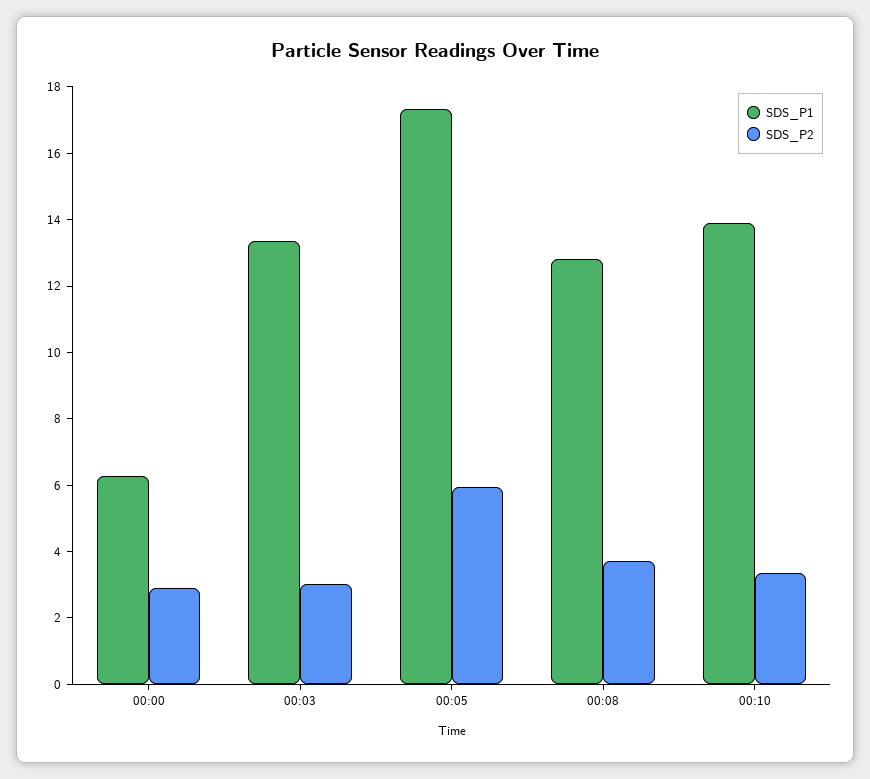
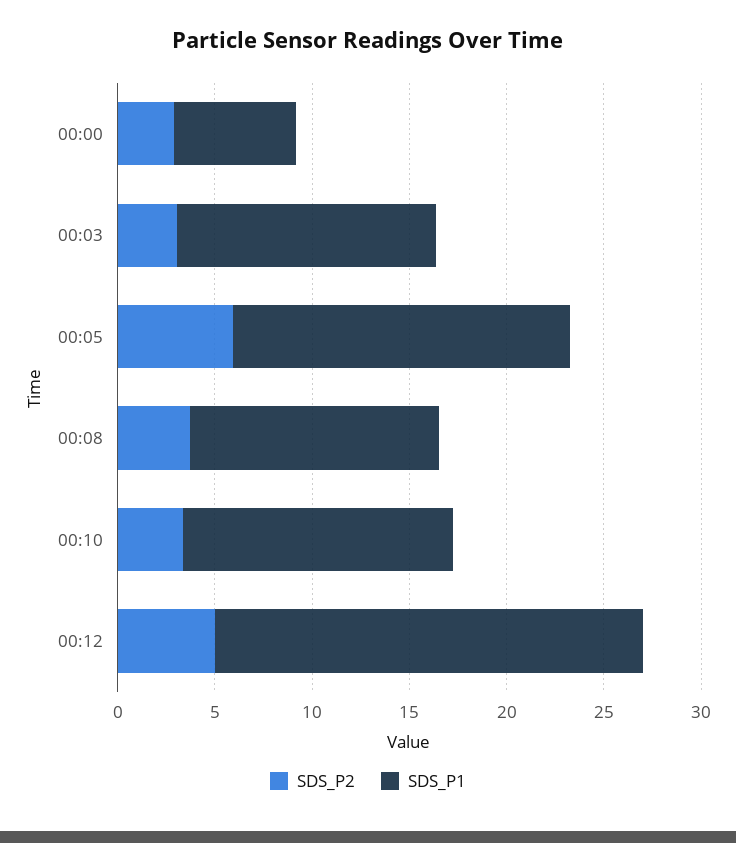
SDS_P2, 00:12: none -> 5
SDS_P1, 00:12: none -> 22

